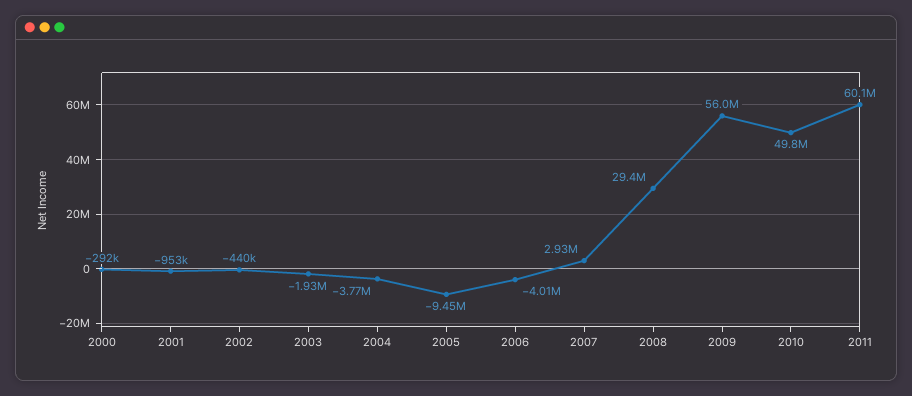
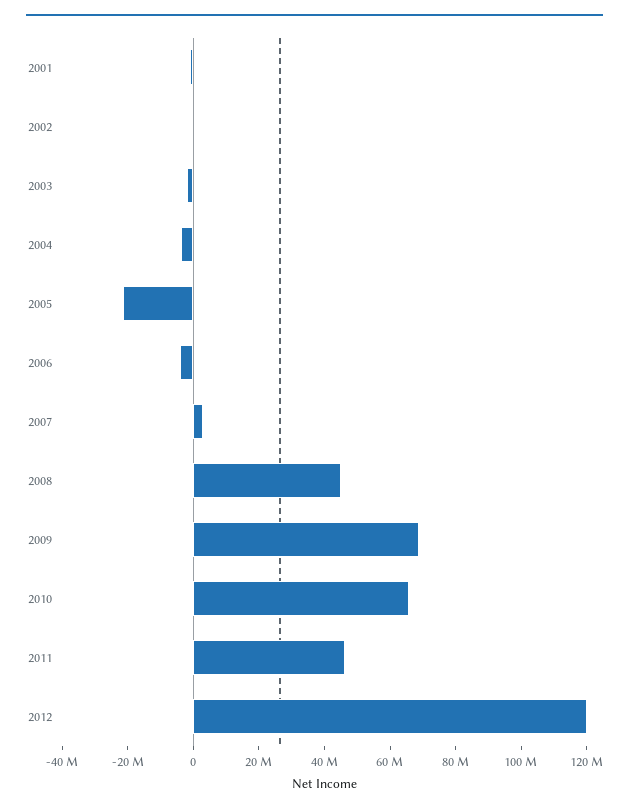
2000: -292000 -> none
2005: -9450000 -> -20000000
2008: 29400000 -> 45000000
2009: 56000000 -> 70000000
2010: 49800000 -> 65000000
2011: 60100000 -> 45000000
2012: none -> 120000000

